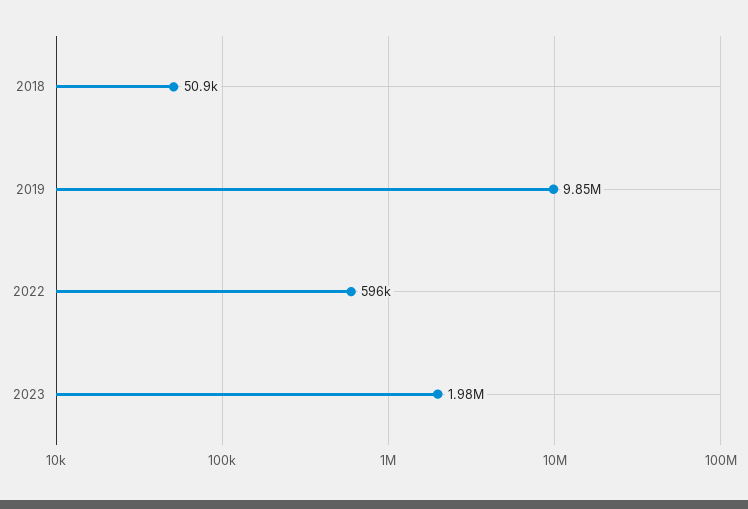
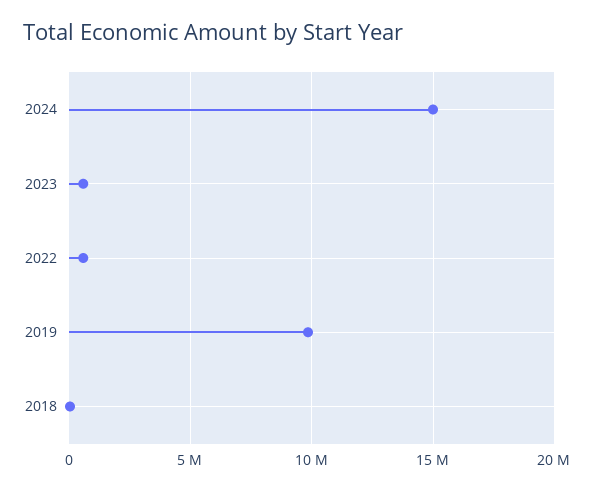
2023: 1980000 -> 500000
2024: none -> 15000000

